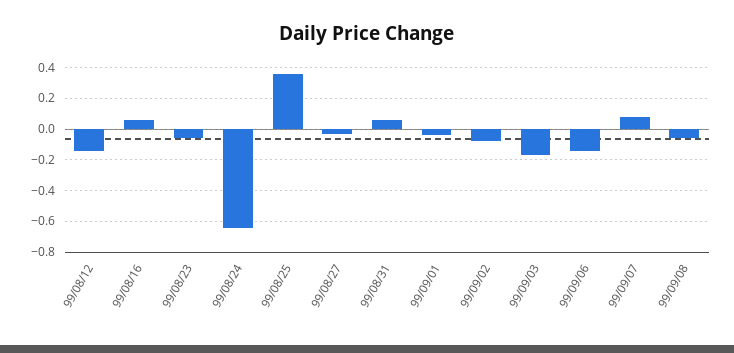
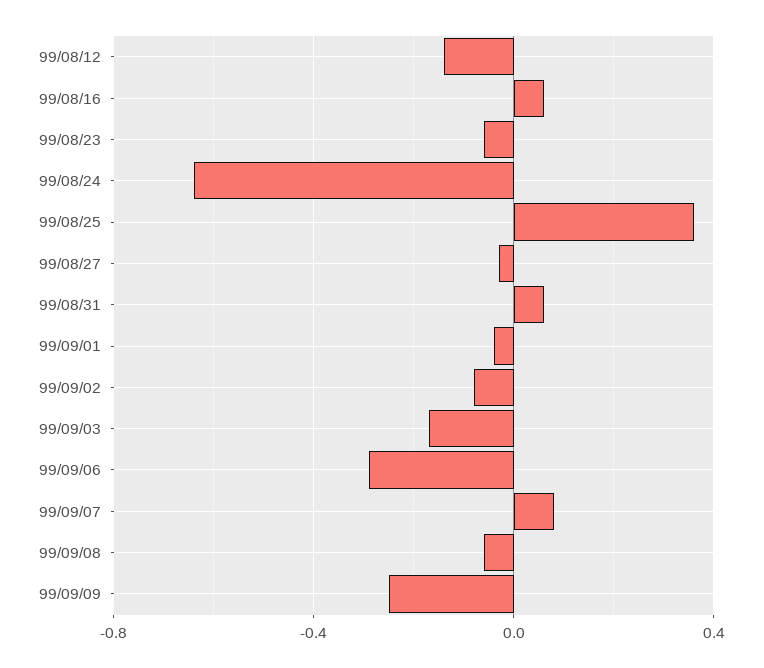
99/09/06: -0.15 -> -0.3
99/09/09: none -> -0.25

